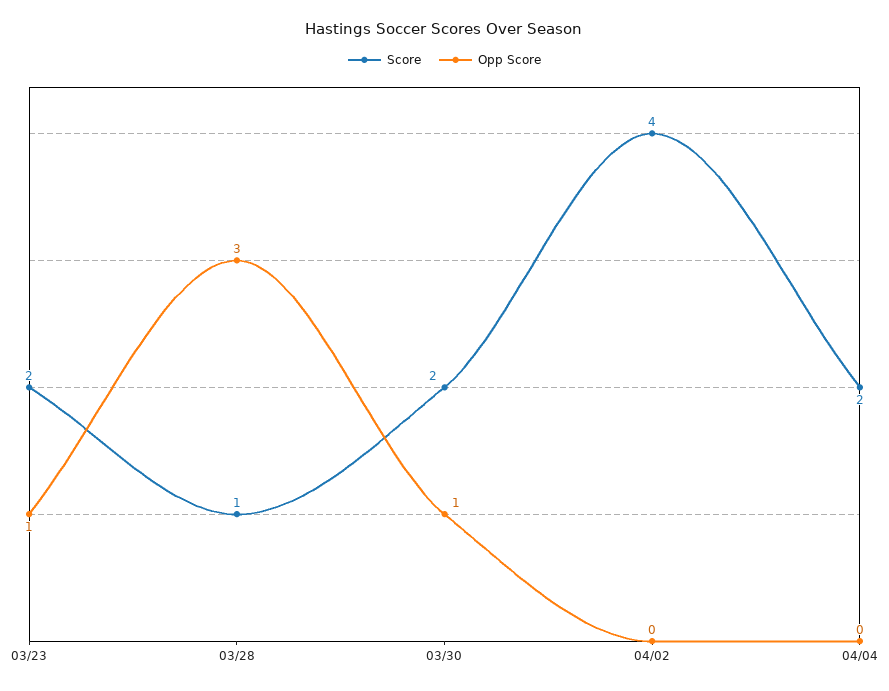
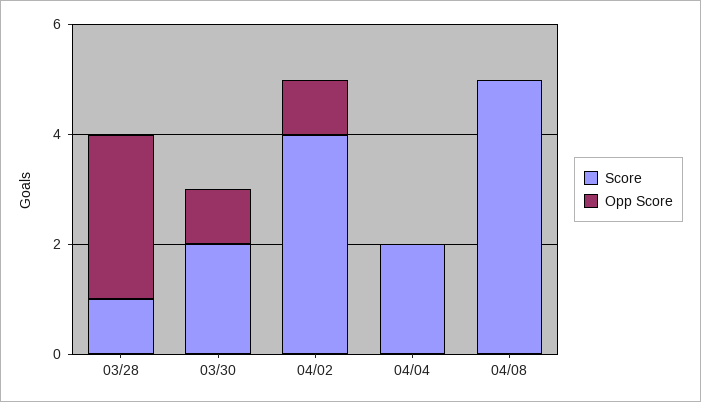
Score, 03/23: 2 -> none
Opp Score, 03/23: 1 -> none
Opp Score, 04/02: 0 -> 1
Score, 04/08: none -> 5
Opp Score, 04/08: none -> 0

